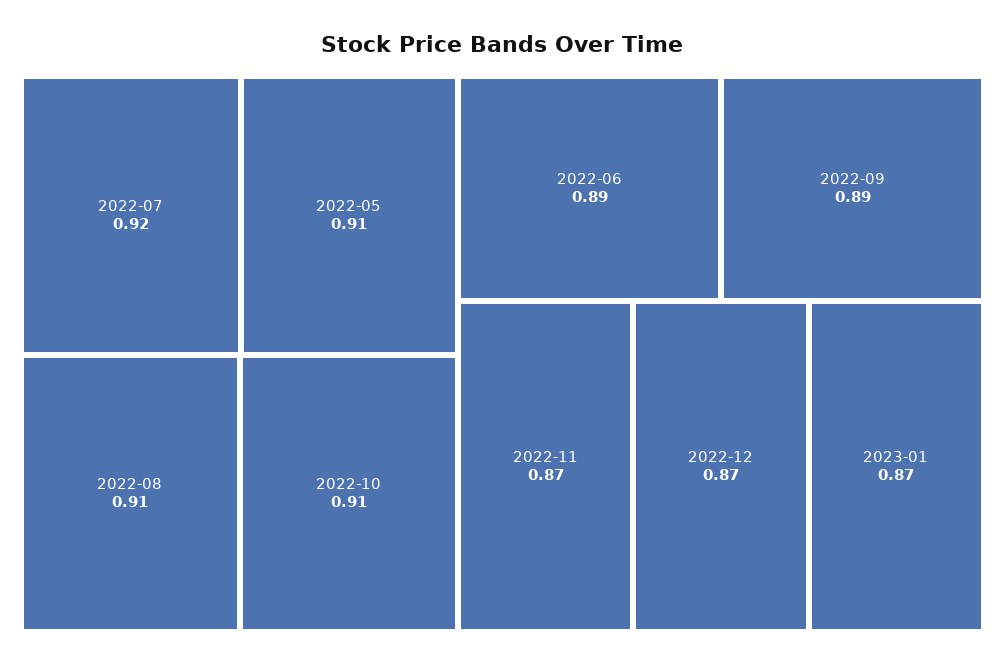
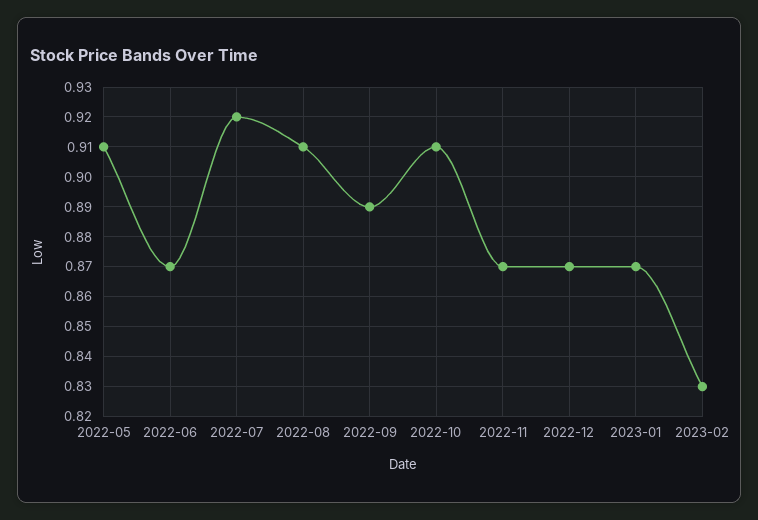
2022-06: 0.89 -> 0.87
2023-02: none -> 0.83

